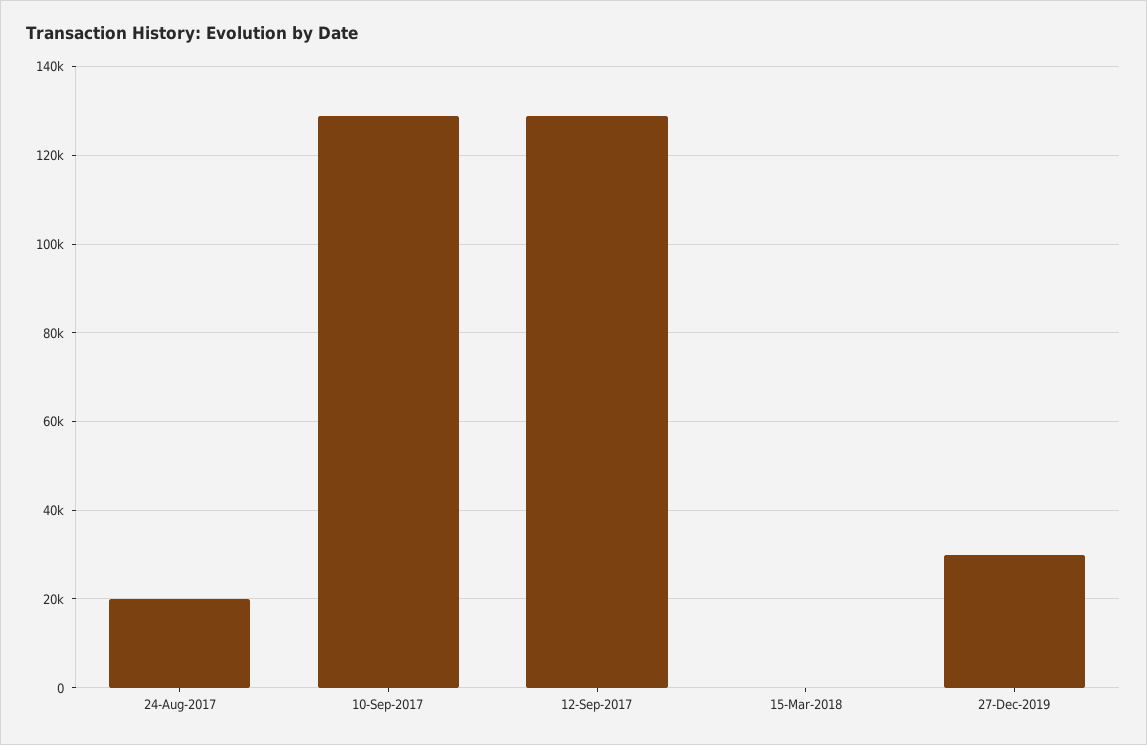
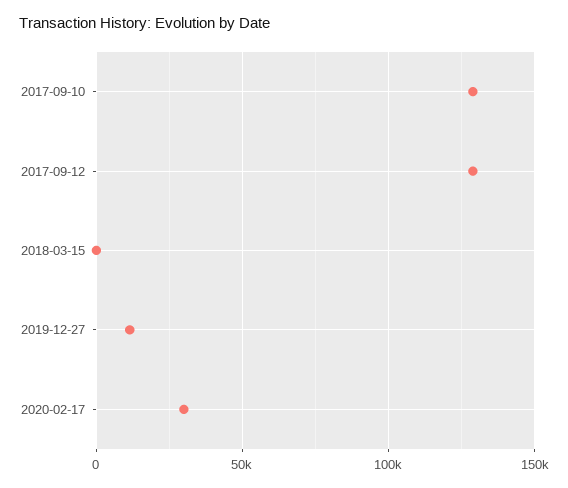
24-Aug-2017: 20000 -> none
27-Dec-2019: 30000 -> 10000
2020-02-17: none -> 30000

